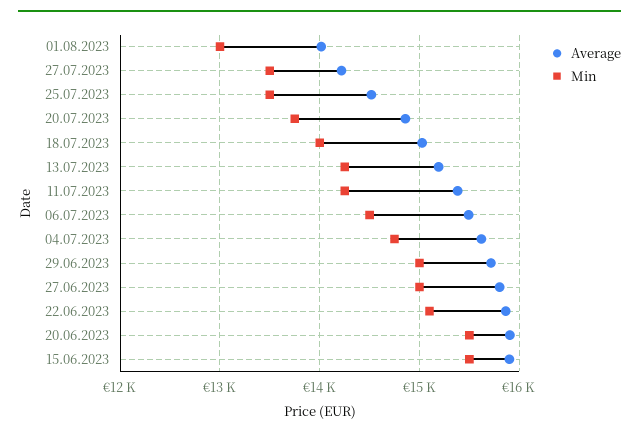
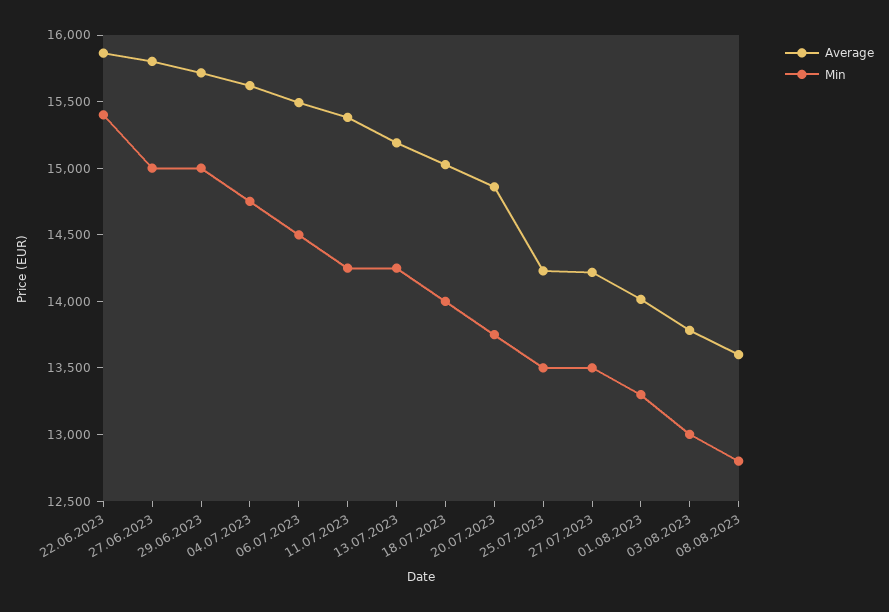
Min, 01.08.2023: 13000 -> 13300
Average, 25.07.2023: 14500 -> 14200
Min, 22.06.2023: 15100 -> 15400
Average, 20.06.2023: 15900 -> none
Min, 20.06.2023: 15500 -> none
Average, 15.06.2023: 15900 -> none
Min, 15.06.2023: 15500 -> none
Average, 03.08.2023: none -> 13800
Min, 03.08.2023: none -> 13000
Average, 08.08.2023: none -> 13600
Min, 08.08.2023: none -> 12800

